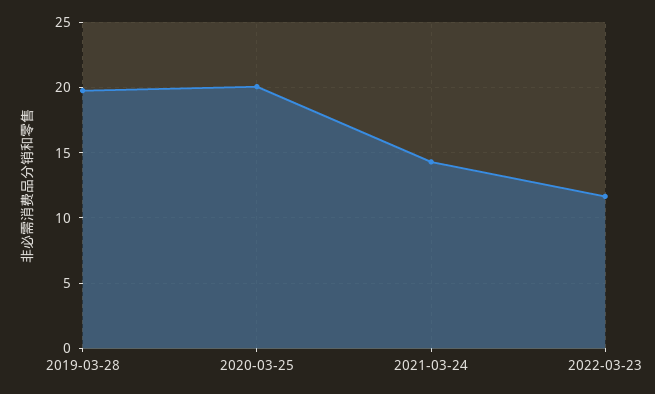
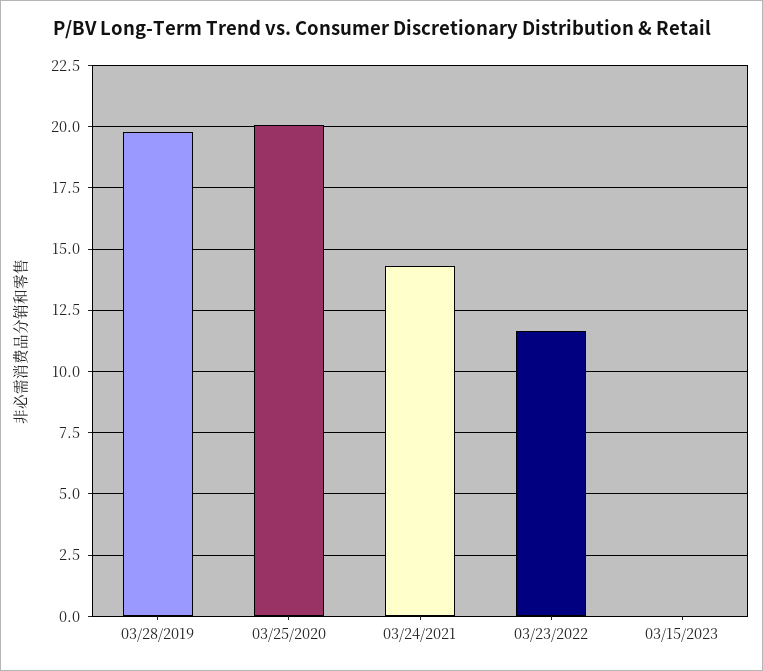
03/15/2023: none -> 0

